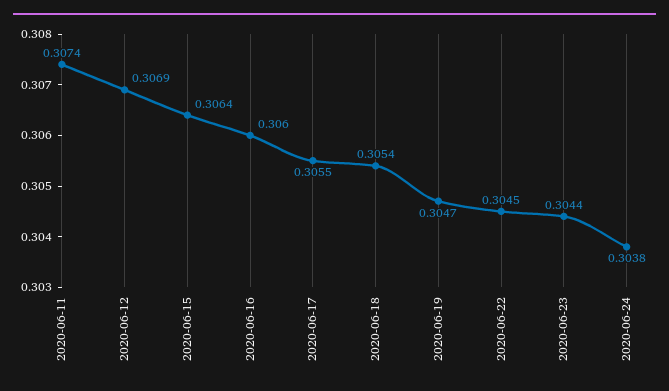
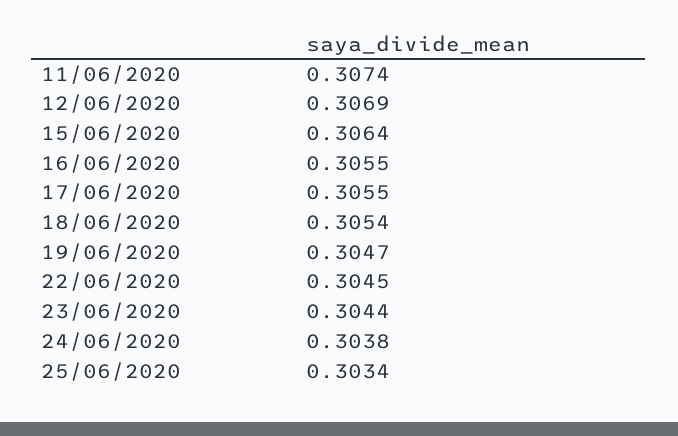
2020-06-16: 0.306 -> 0.3055
25/06/2020: none -> 0.3034

